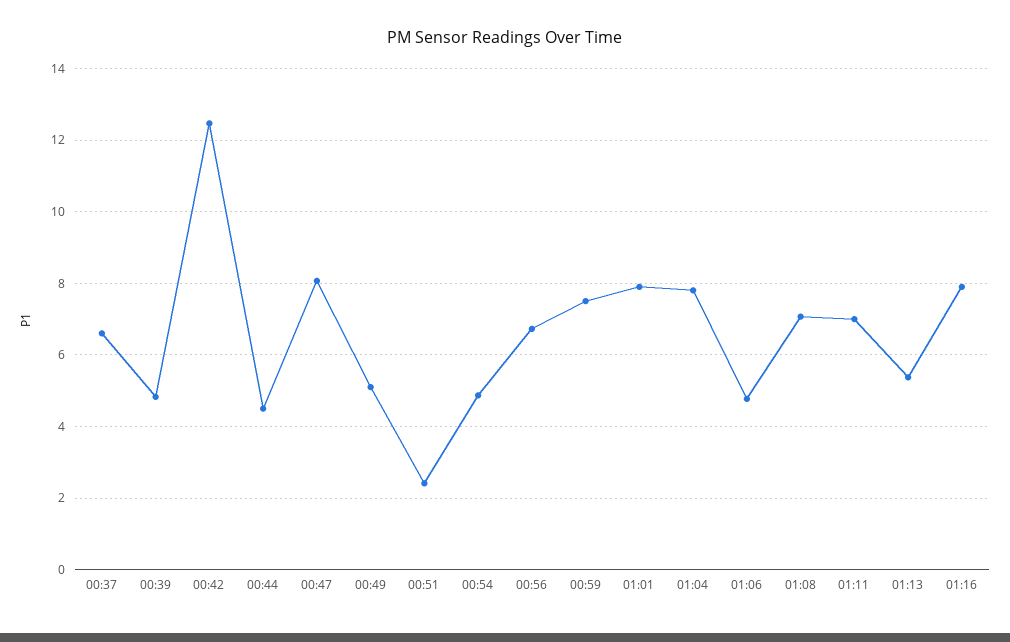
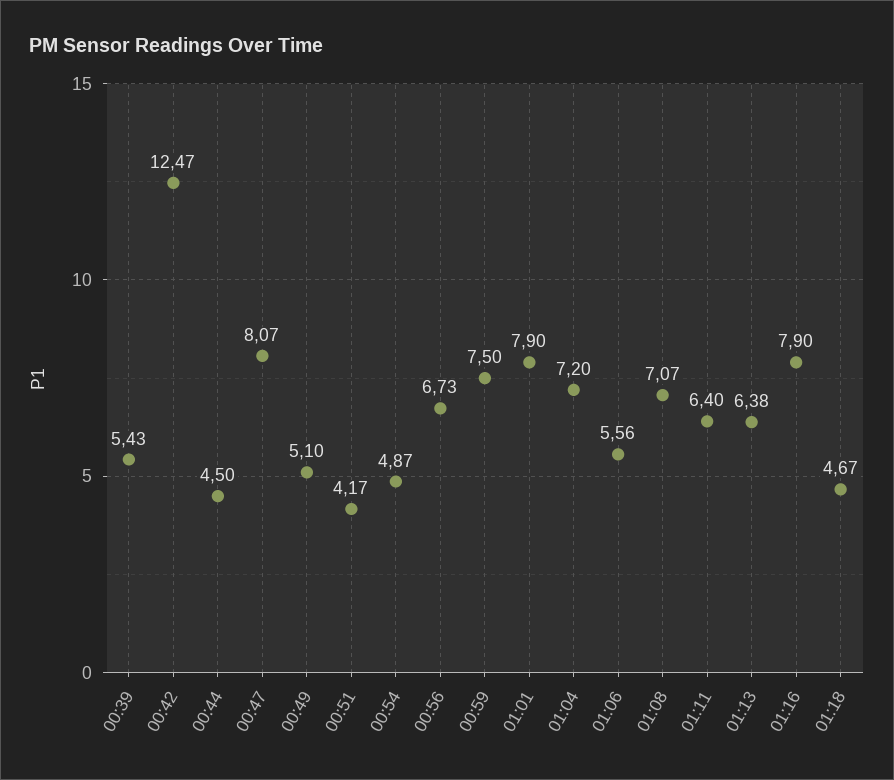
00:37: 6.6 -> none
00:39: 4.8 -> 5.43
00:51: 2.4 -> 4.17
01:04: 7.8 -> 7.2
01:06: 4.8 -> 5.56
01:11: 7 -> 6.4
01:13: 5.4 -> 6.38
01:18: none -> 4.67

